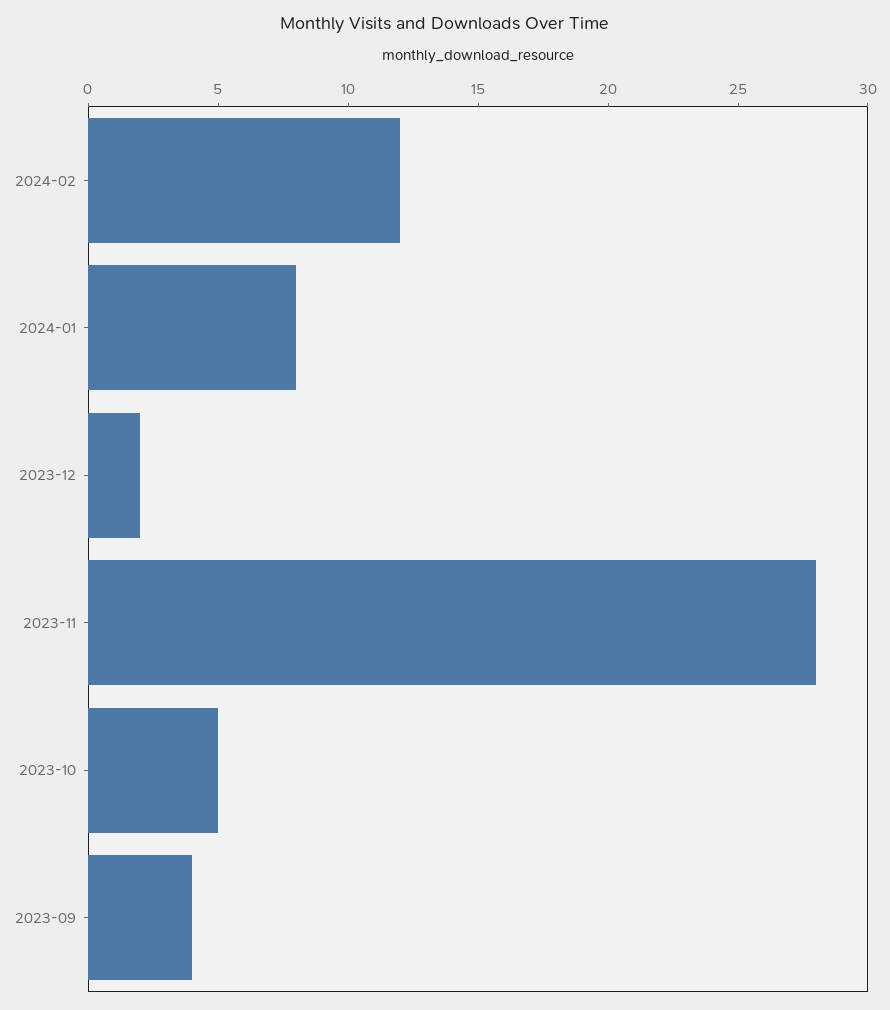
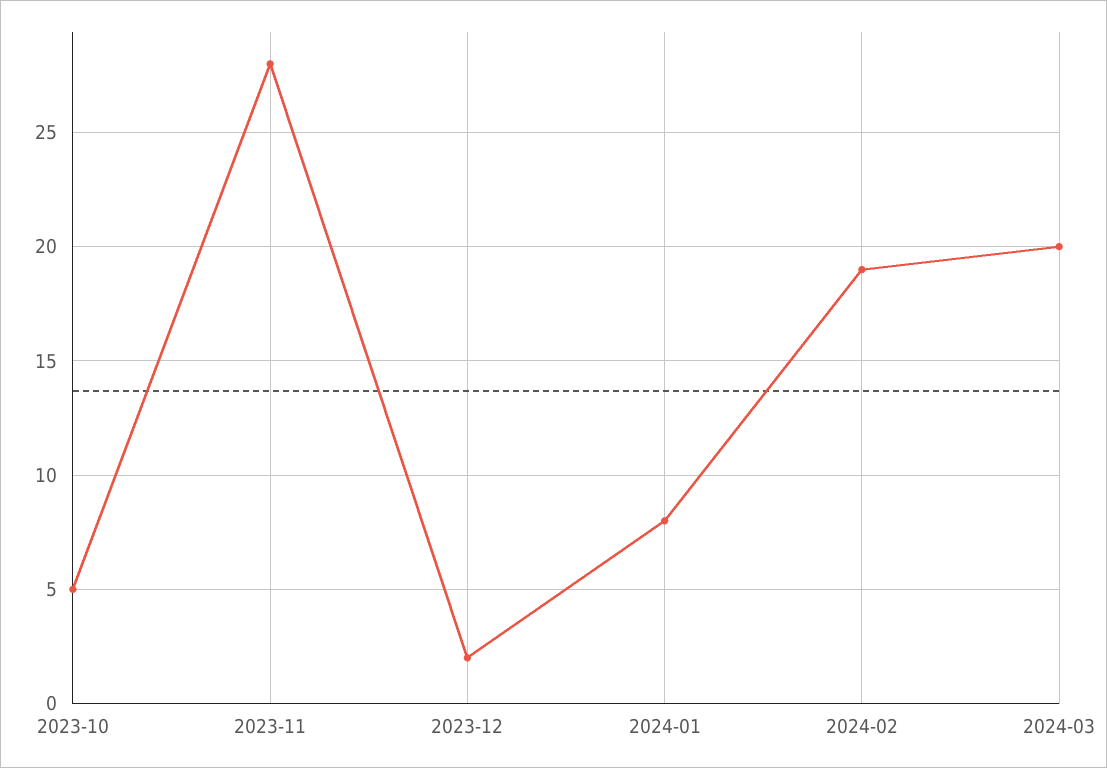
2024-02: 12 -> 19
2023-09: 4 -> none
2024-03: none -> 20

